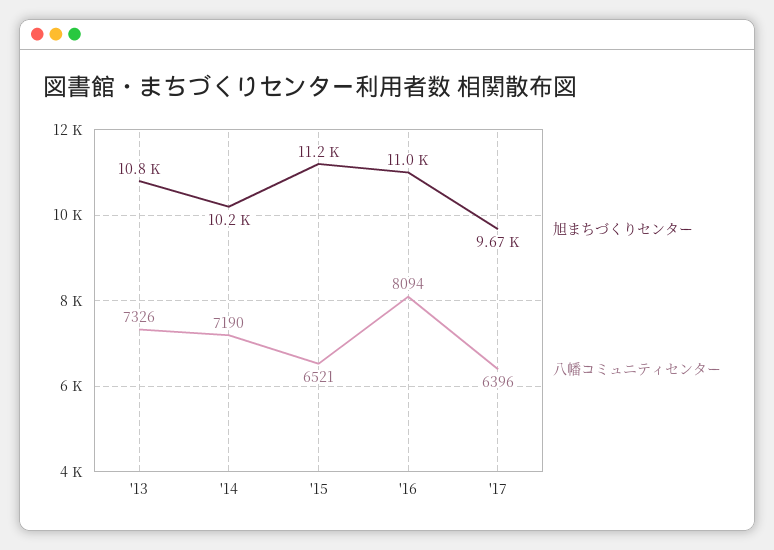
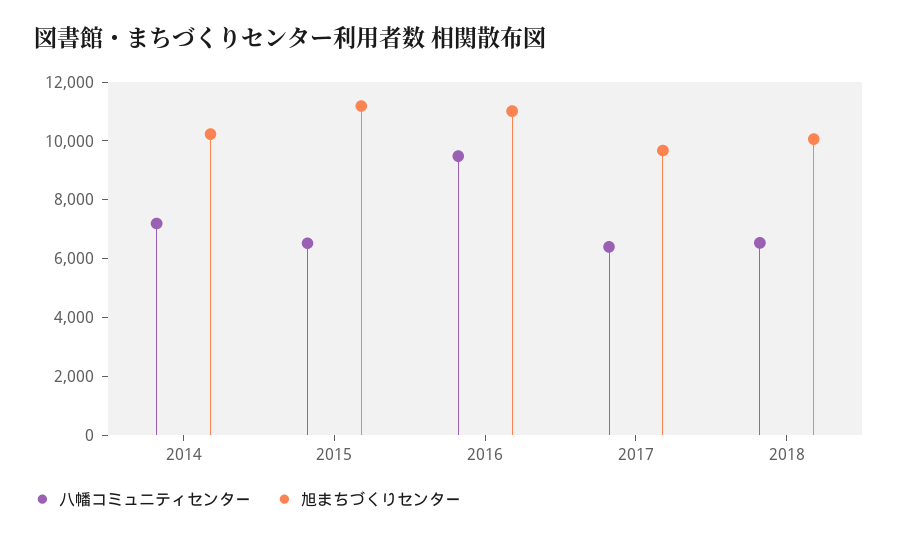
旭まちづくりセンター, '13: 10800 -> none
八幡コミュニティセンター, '13: 7326 -> none
八幡コミュニティセンター, '16: 8094 -> 9500
八幡コミュニティセンター, 2018: none -> 6500
旭まちづくりセンター, 2018: none -> 10000

